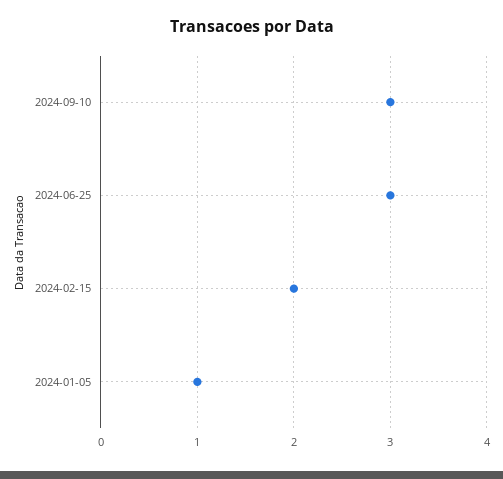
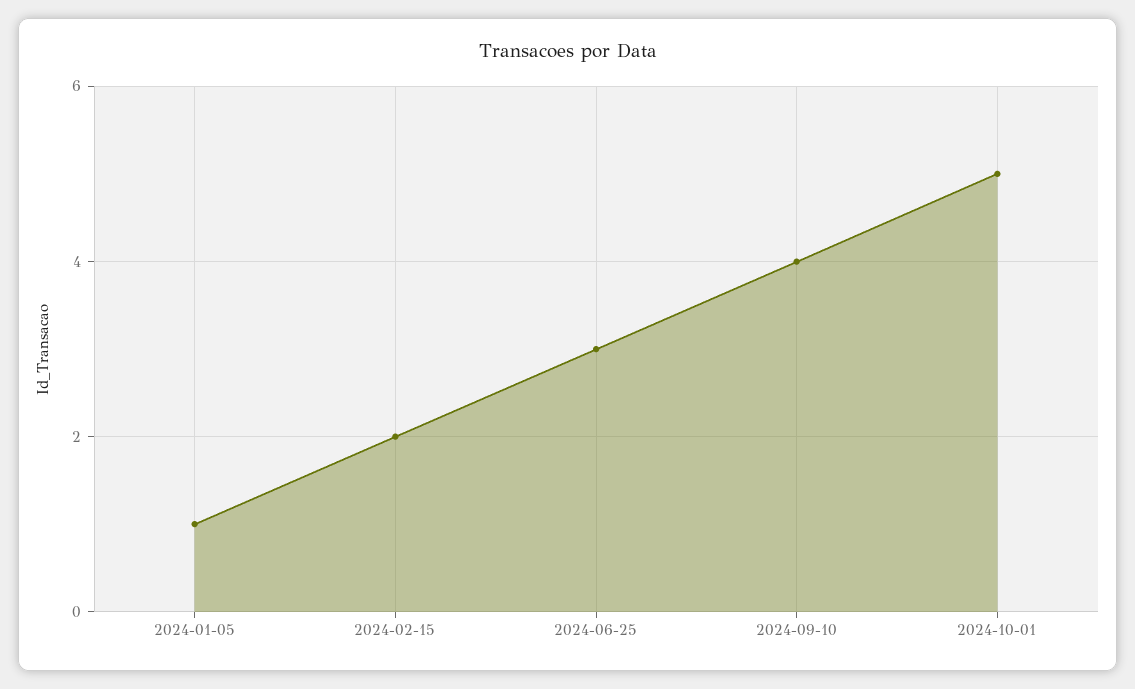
2024-09-10: 3 -> 4
2024-10-01: none -> 5

